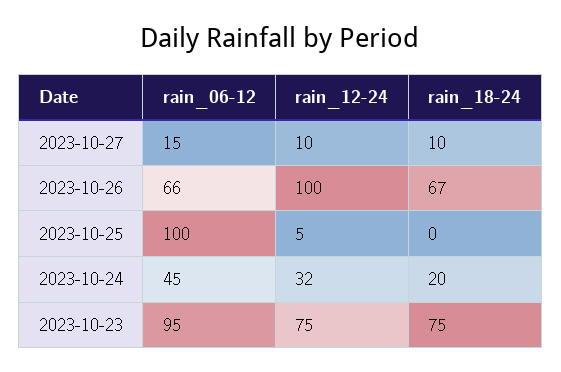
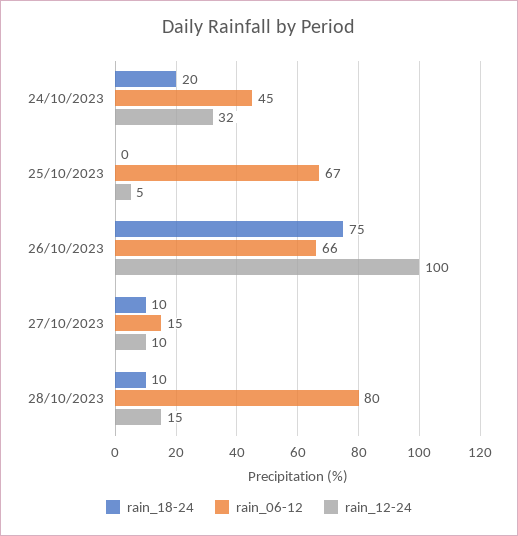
rain_18-24, 2023-10-26: 67 -> 75
rain_06-12, 2023-10-25: 100 -> 67
rain_06-12, 2023-10-23: 95 -> none
rain_12-24, 2023-10-23: 75 -> none
rain_18-24, 2023-10-23: 75 -> none
rain_18-24, 28/10/2023: none -> 10
rain_06-12, 28/10/2023: none -> 80
rain_12-24, 28/10/2023: none -> 15

